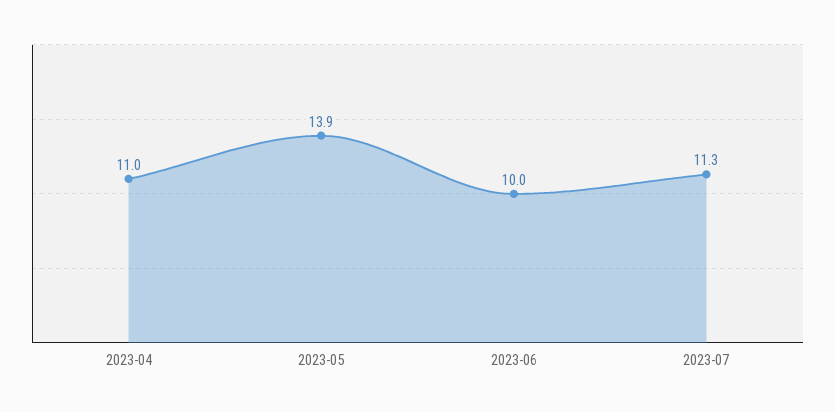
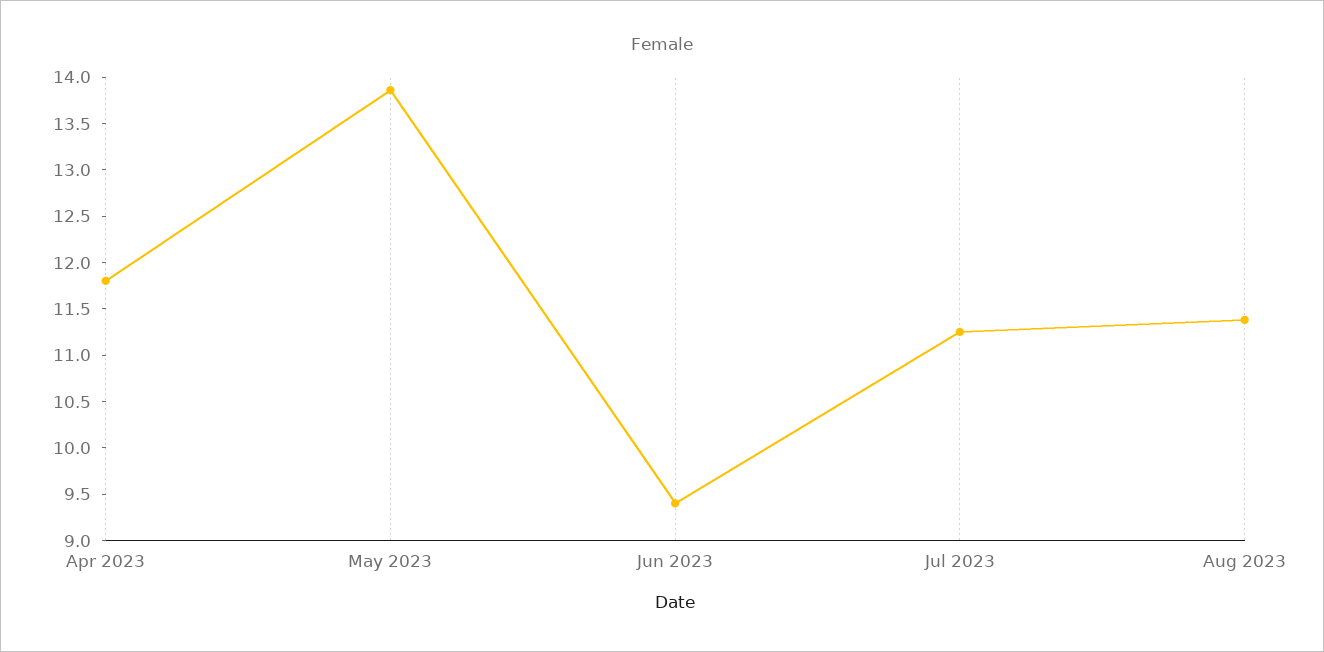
2023-04: 11 -> 11.8
2023-06: 10 -> 9.4
Aug 2023: none -> 11.4

